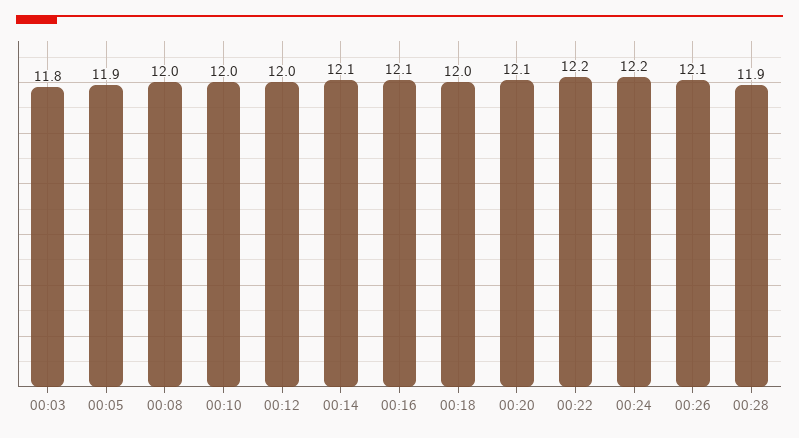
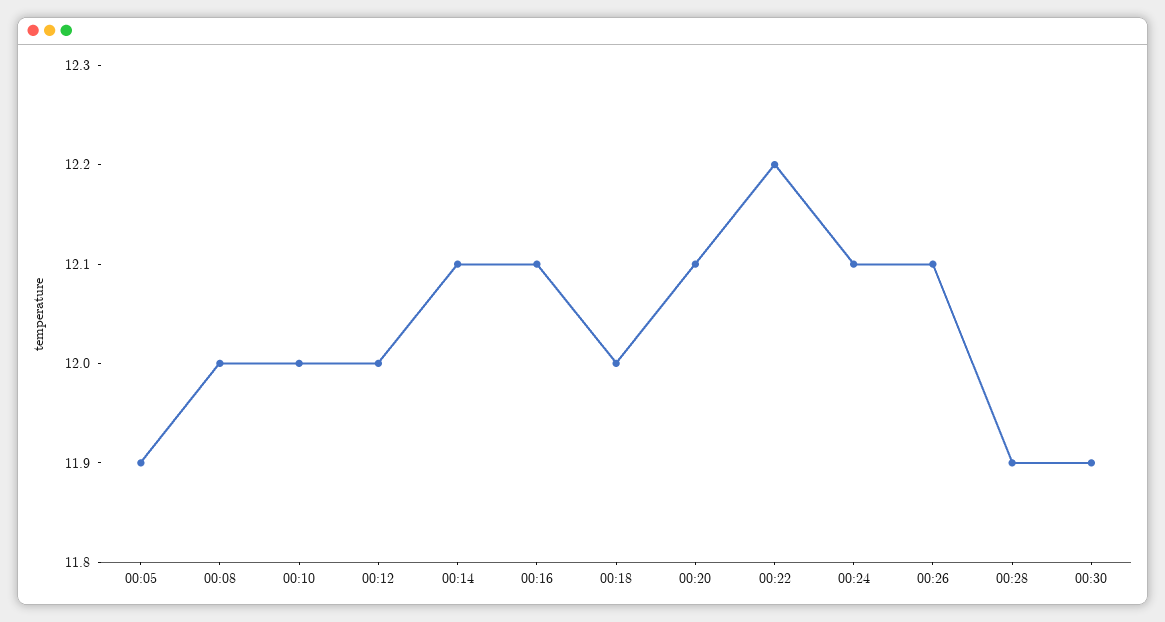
00:03: 11.8 -> none
00:24: 12.2 -> 12.1
00:30: none -> 11.9

